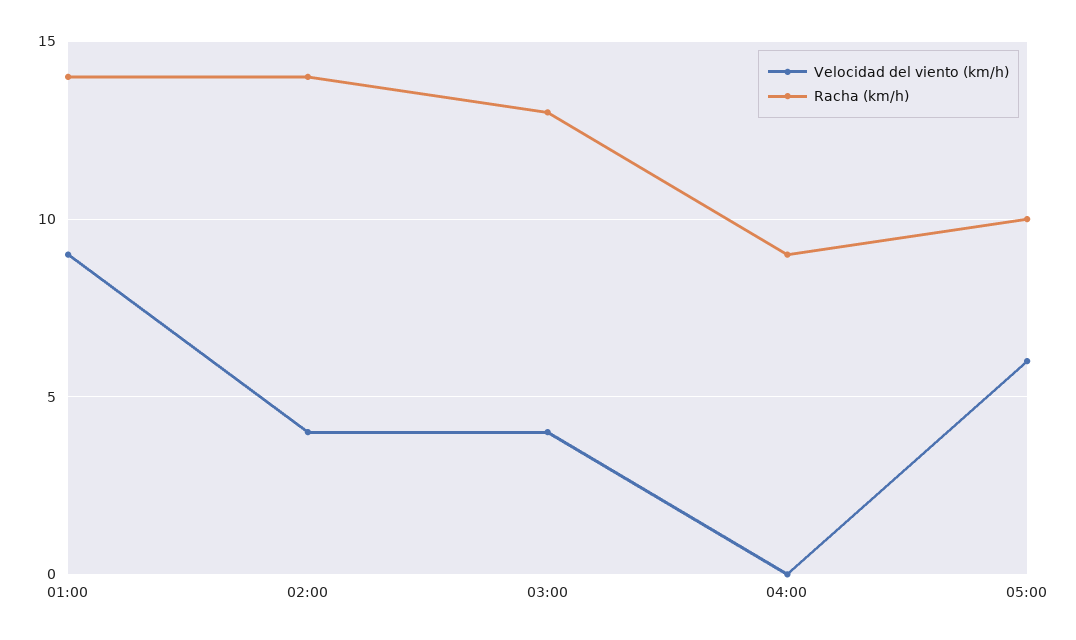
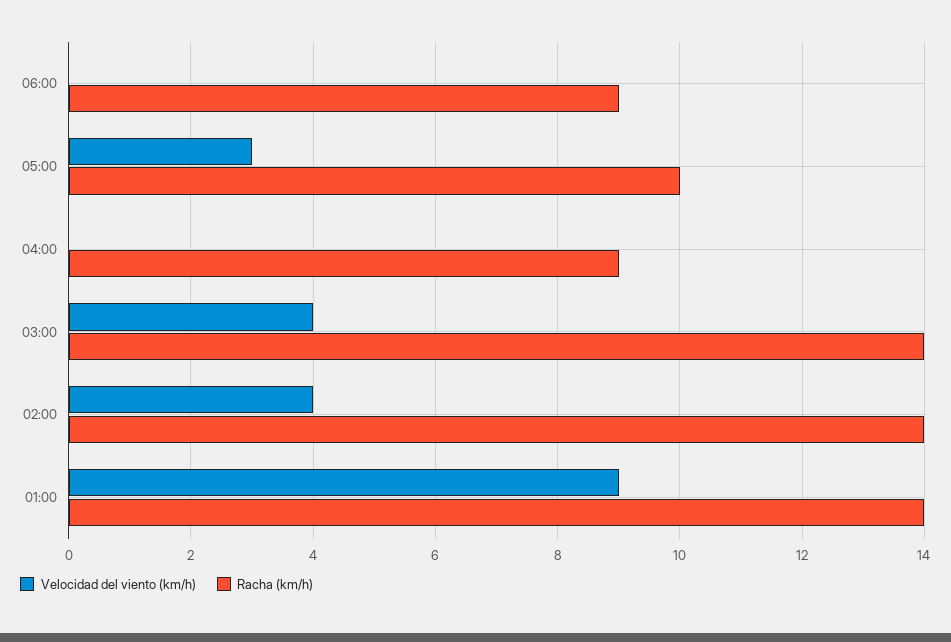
Racha (km/h), 03:00: 13 -> 14
Velocidad del viento (km/h), 05:00: 6 -> 3
Velocidad del viento (km/h), 06:00: none -> 0
Racha (km/h), 06:00: none -> 9

